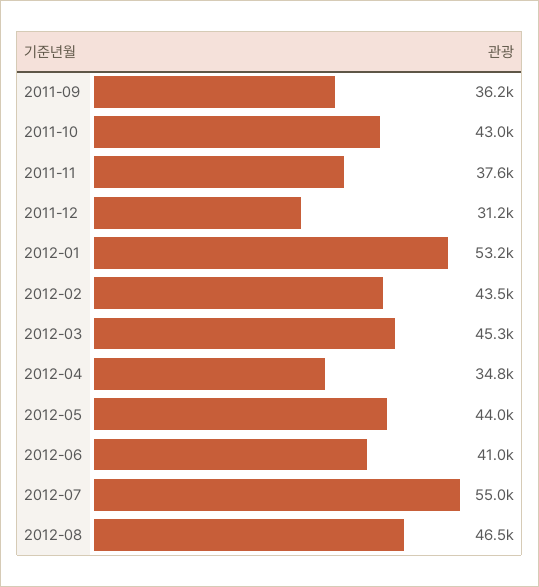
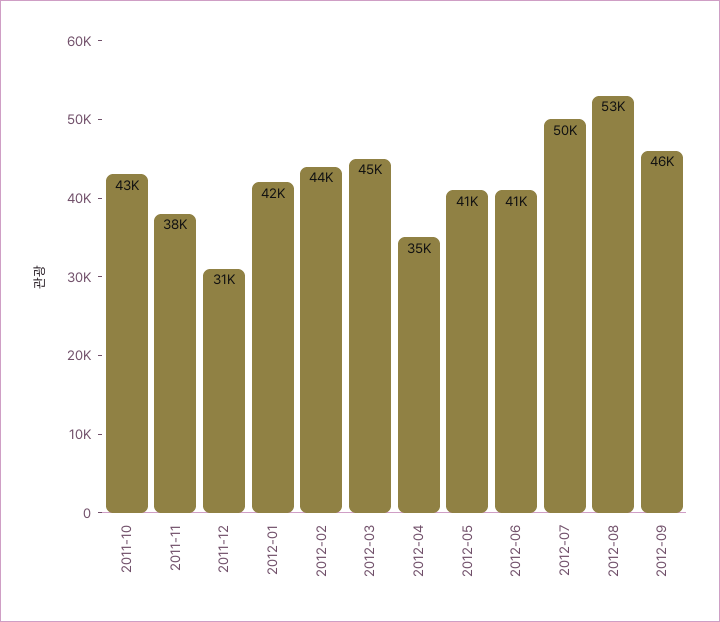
2011-09: 36200 -> none
2012-01: 53200 -> 42000
2012-05: 44000 -> 41000
2012-07: 55000 -> 50000
2012-08: 46500 -> 53000
2012-09: none -> 46000

